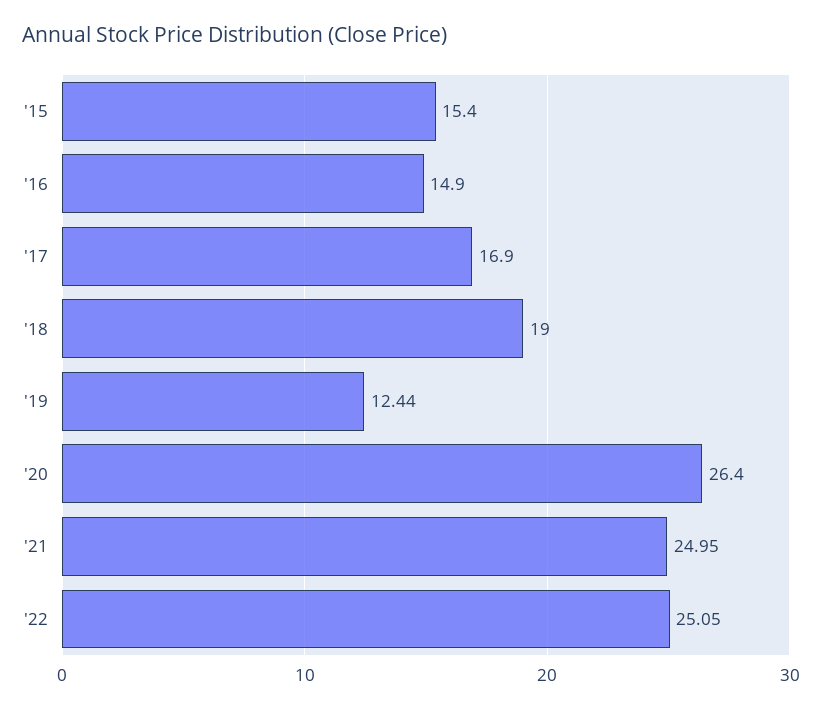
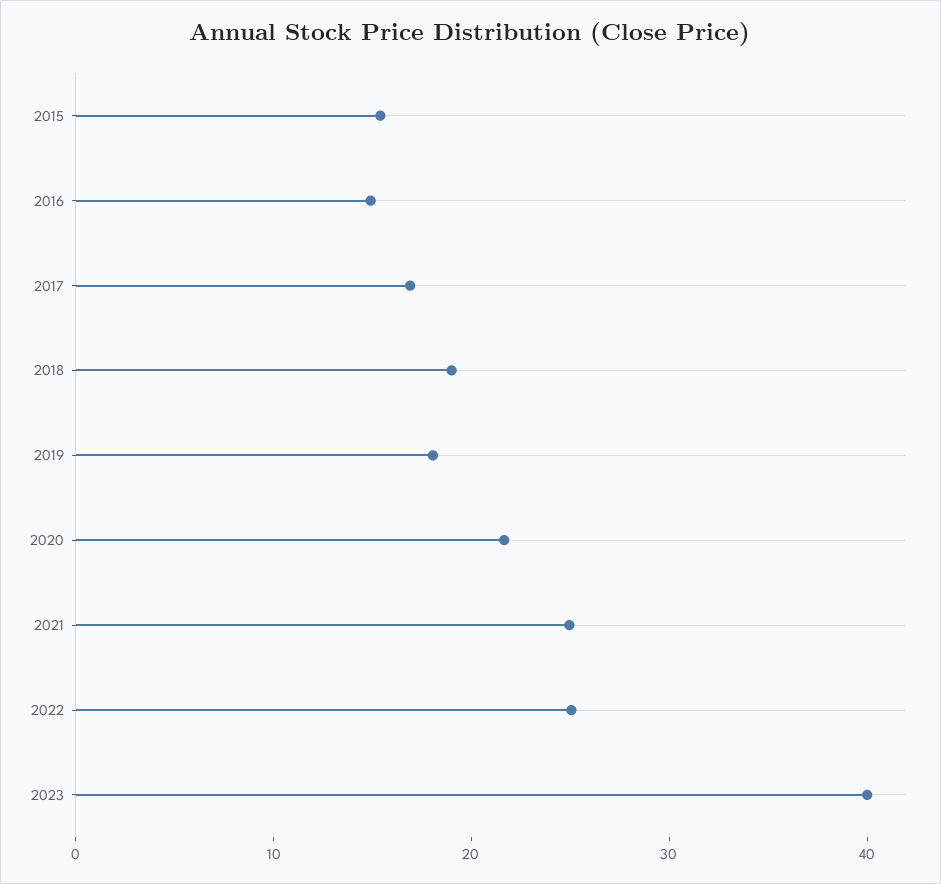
'19: 12.44 -> 18
'20: 26.4 -> 22
2023: none -> 40

